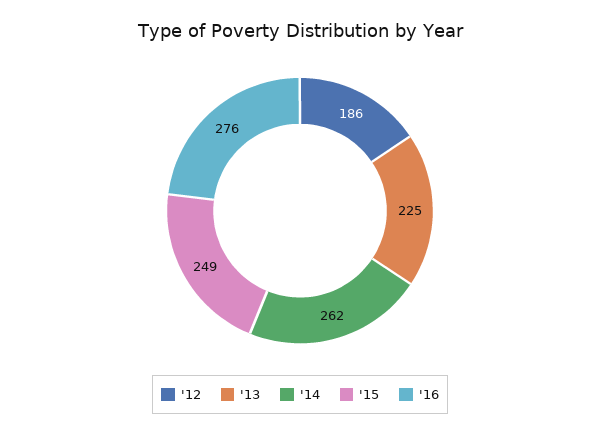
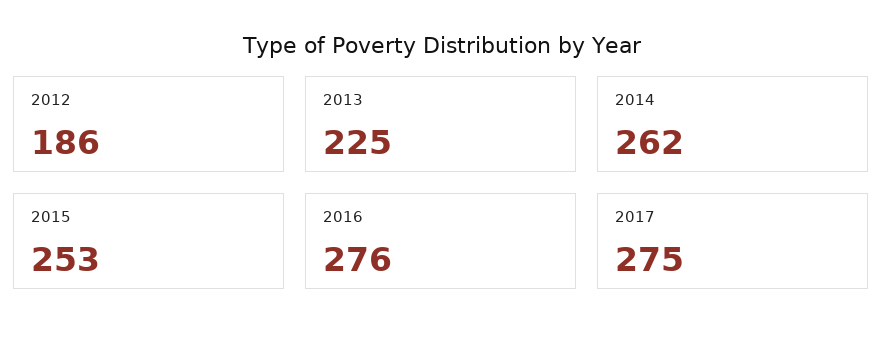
'15: 249 -> 253
2017: none -> 275

